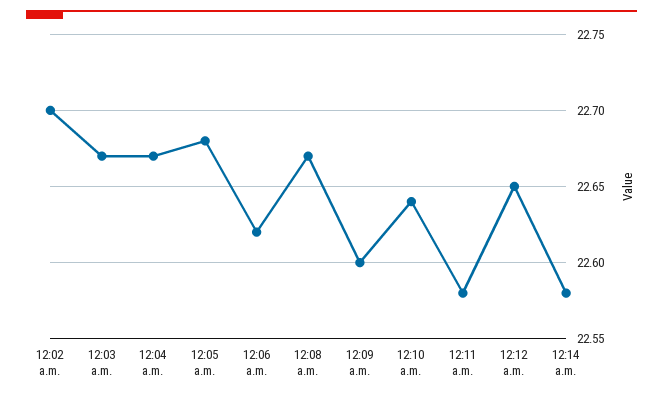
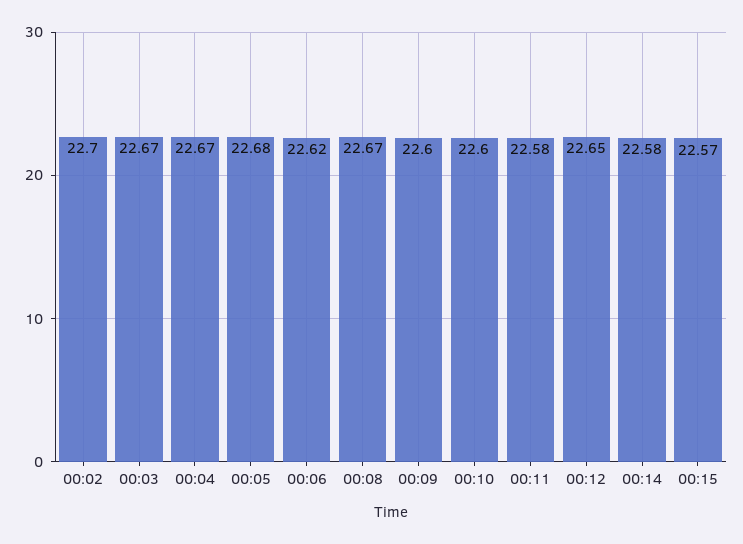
12:10 a.m.: 22.64 -> 22.6
00:15: none -> 22.57

